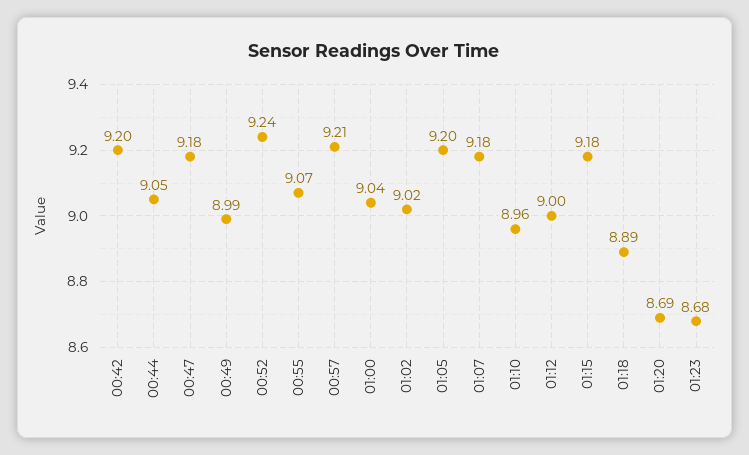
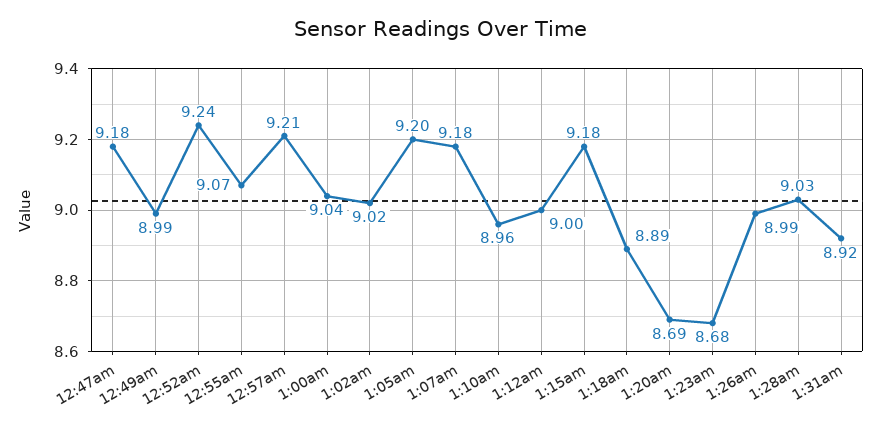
00:42: 9.2 -> none
00:44: 9.05 -> none
1:26am: none -> 8.99
1:28am: none -> 9.03
1:31am: none -> 8.92

